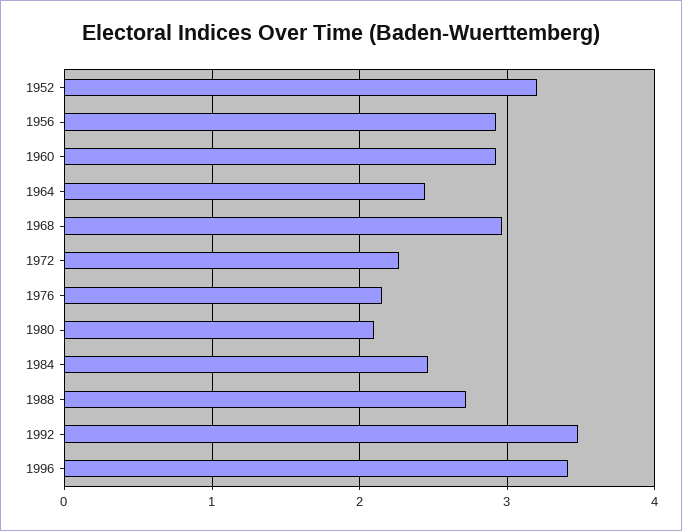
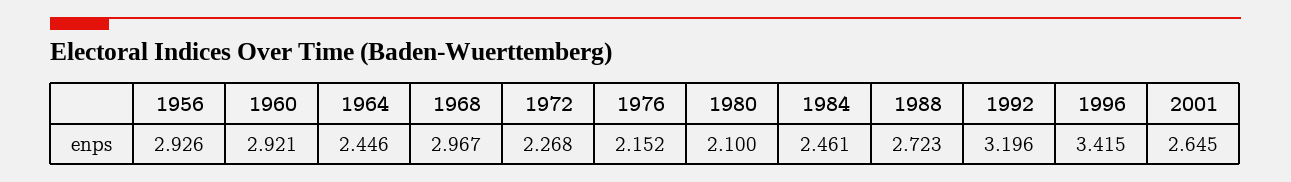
1952: 3.2 -> none
1992: 3.5 -> 3.196
2001: none -> 2.645

